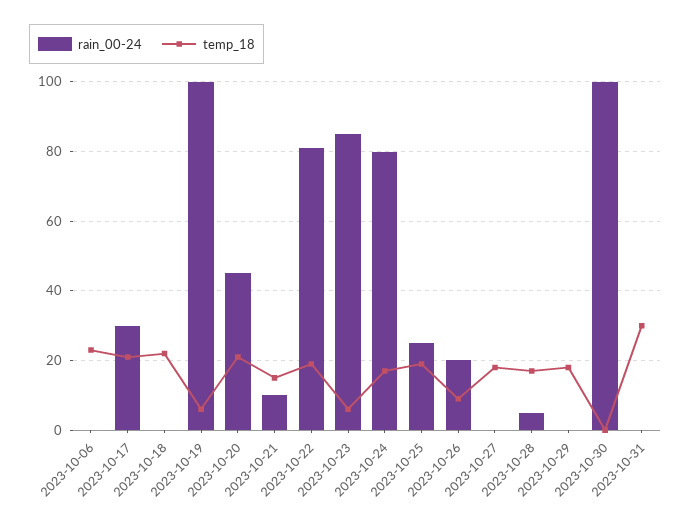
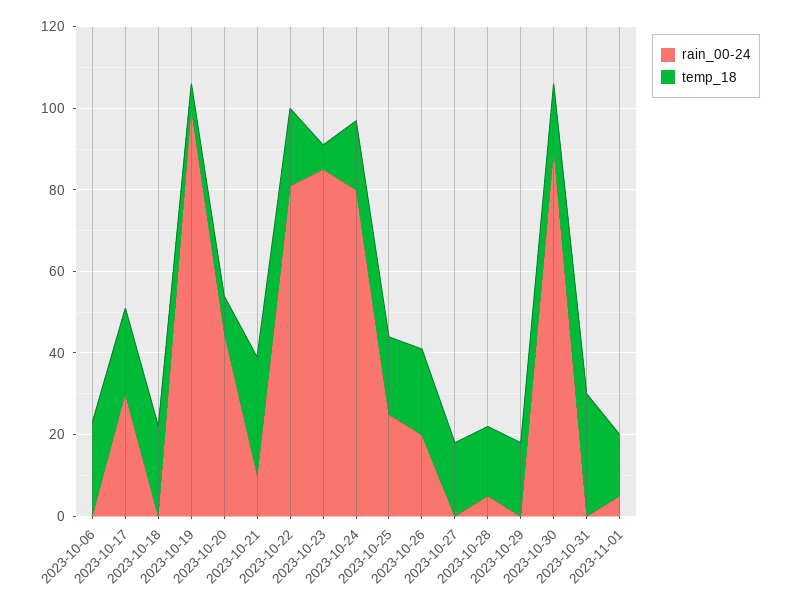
temp_18, 2023-10-20: 20 -> 10
temp_18, 2023-10-21: 15 -> 30
temp_18, 2023-10-26: 10 -> 20
rain_00-24, 2023-10-30: 100 -> 90
temp_18, 2023-10-30: 0 -> 15
rain_00-24, 2023-11-01: none -> 5
temp_18, 2023-11-01: none -> 15

